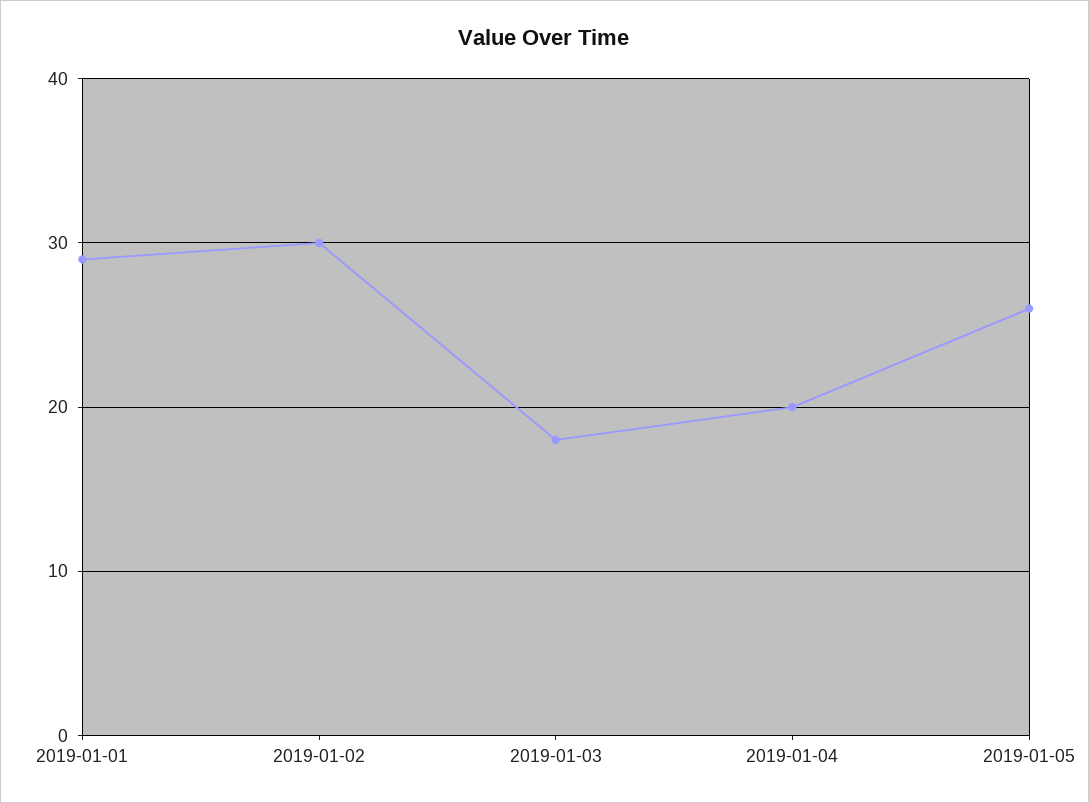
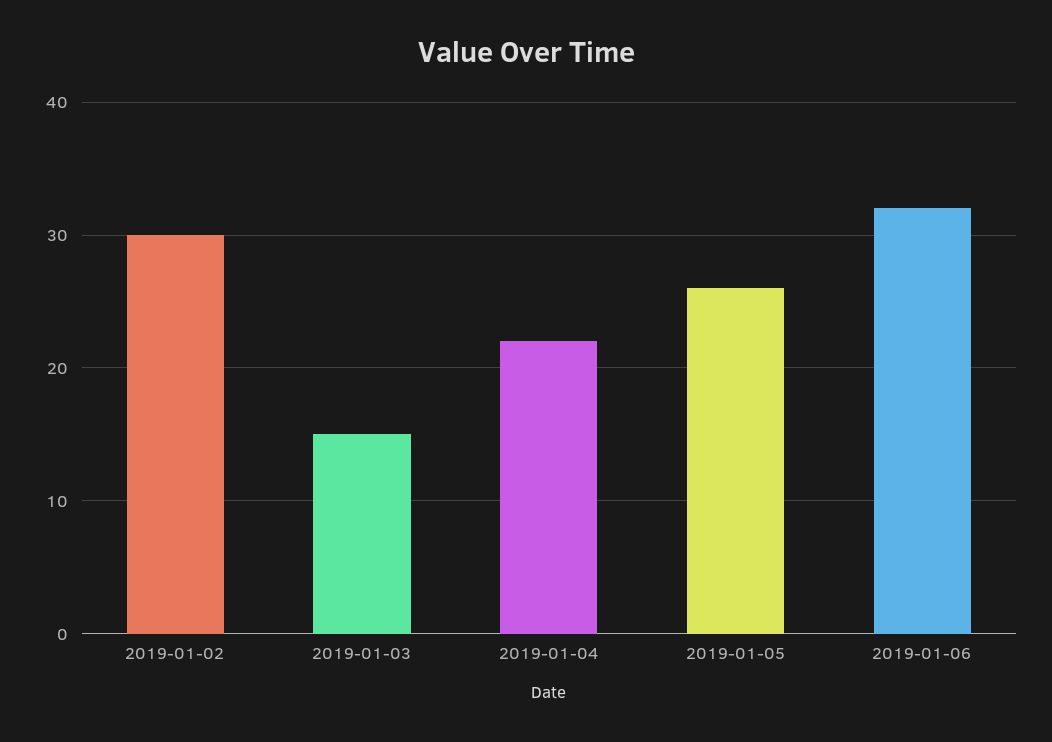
2019-01-01: 29 -> none
2019-01-03: 18 -> 15
2019-01-04: 20 -> 22
2019-01-06: none -> 32

